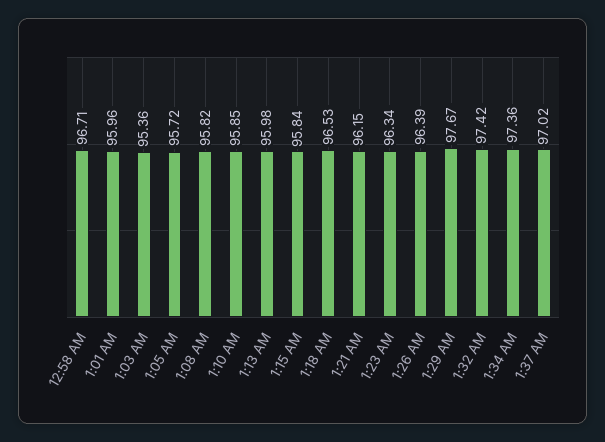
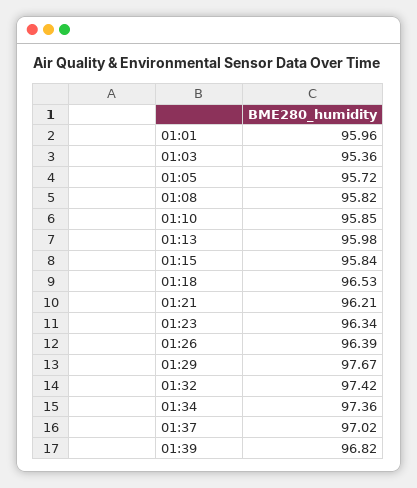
12:58 AM: 96.71 -> none
1:21 AM: 96.15 -> 96.21
01:39: none -> 96.82

